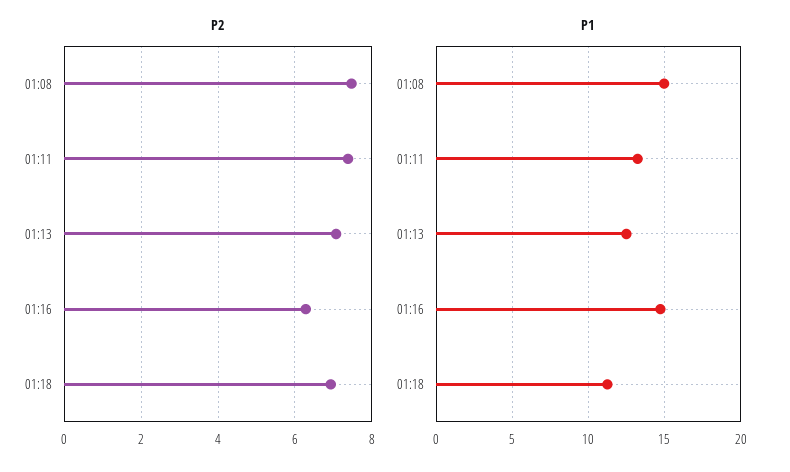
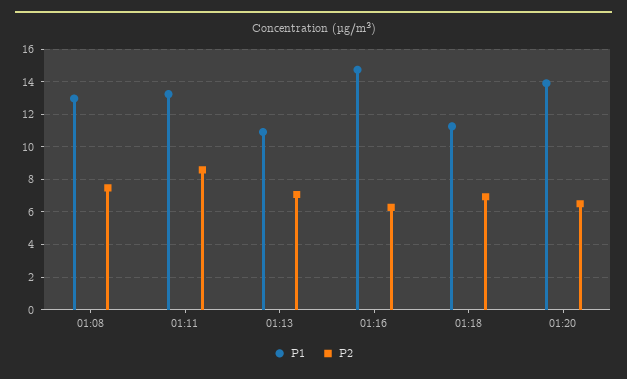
P2, 01:11: 7.4 -> 8.5
P1, 01:08: 15 -> 13
P1, 01:13: 12.5 -> 11
P1, 01:20: none -> 14
P2, 01:20: none -> 6.5

